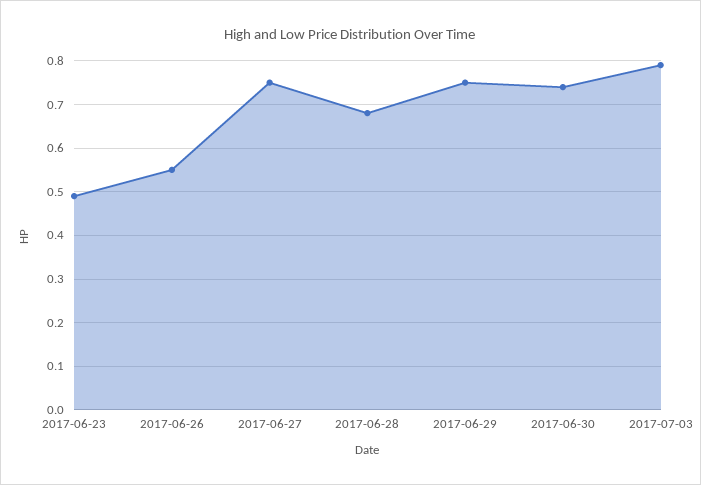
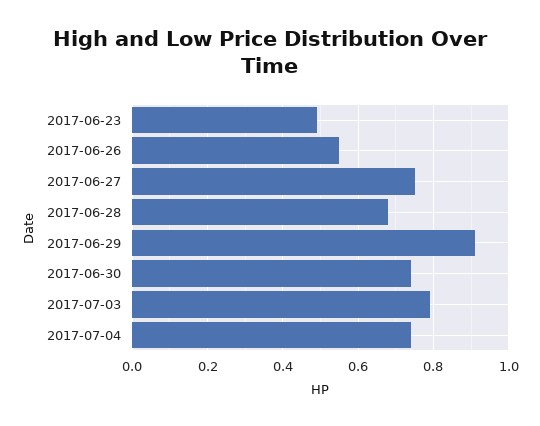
2017-06-29: 0.75 -> 0.9
2017-07-04: none -> 0.75

